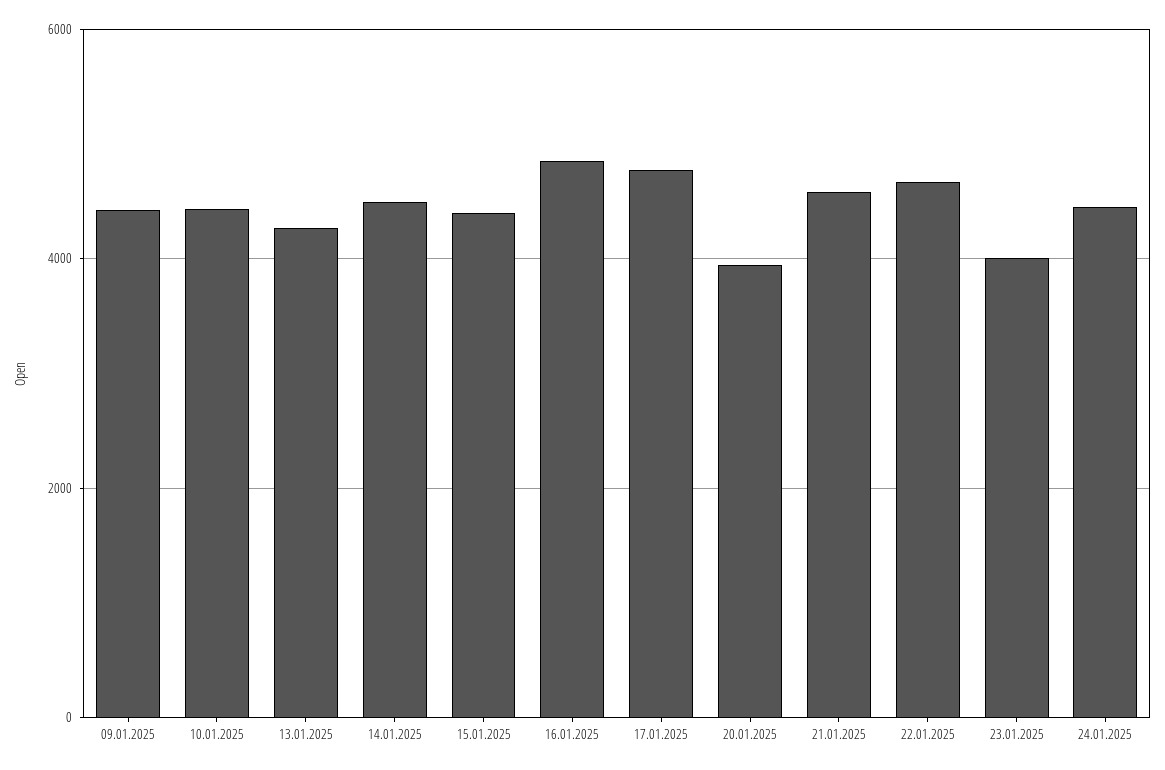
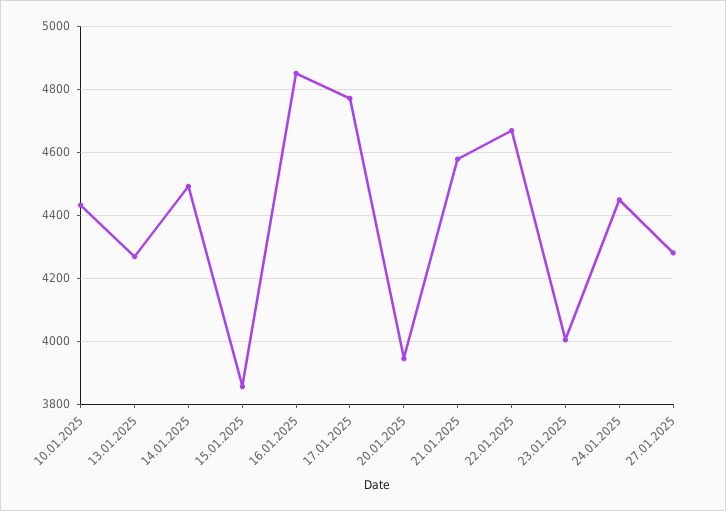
09.01.2025: 4400 -> none
15.01.2025: 4400 -> 3860
27.01.2025: none -> 4280

